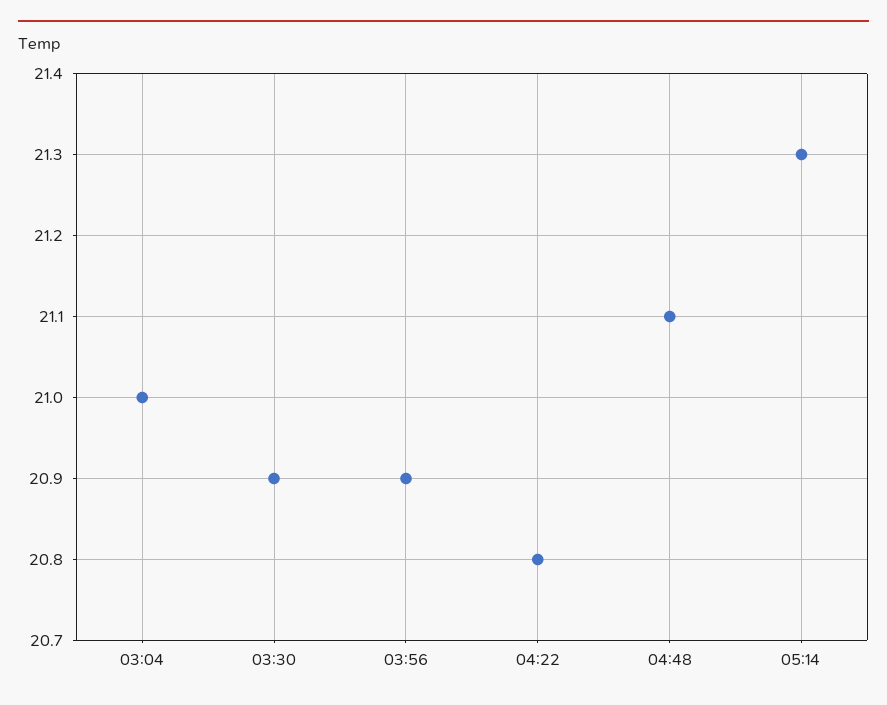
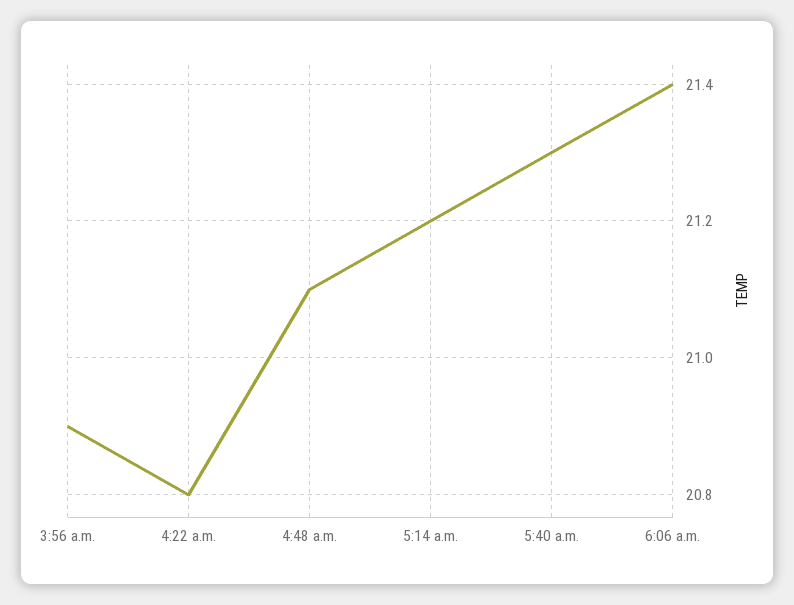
03:04: 21 -> none
03:30: 20.9 -> none
05:14: 21.3 -> 21.2
5:40 a.m.: none -> 21.3
6:06 a.m.: none -> 21.4

